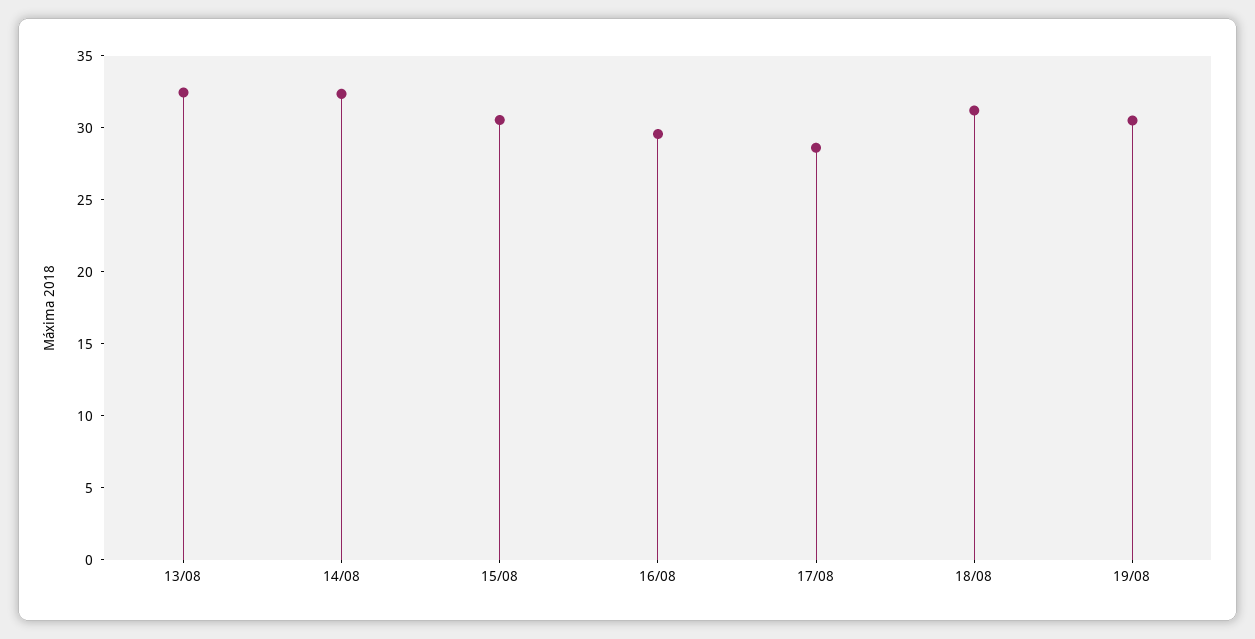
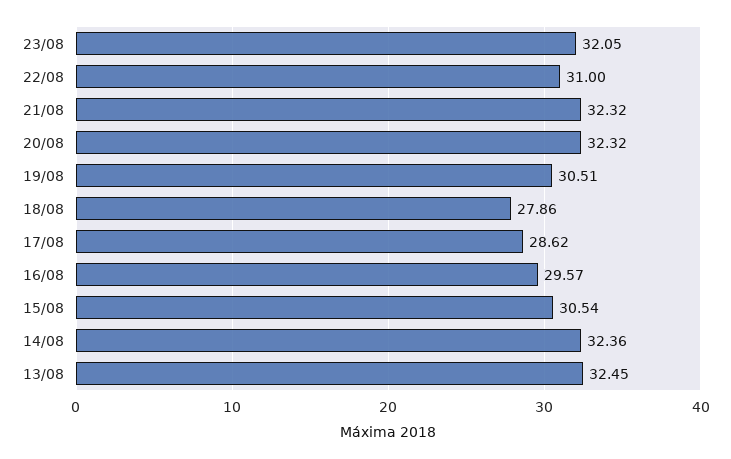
18/08: 31 -> 27.86
23/08: none -> 32.05
22/08: none -> 31
21/08: none -> 32.32
20/08: none -> 32.32

